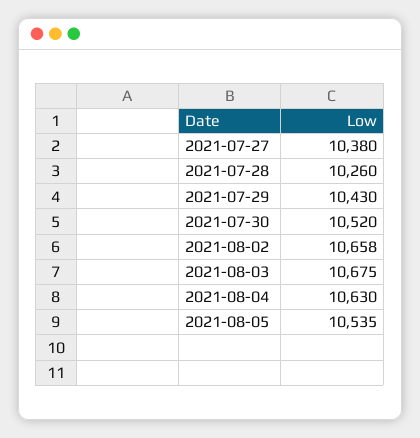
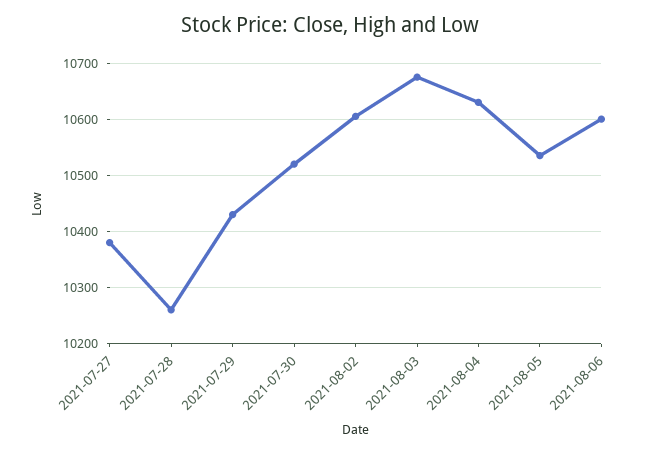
2021-08-02: 10658 -> 10600
2021-08-06: none -> 10600

